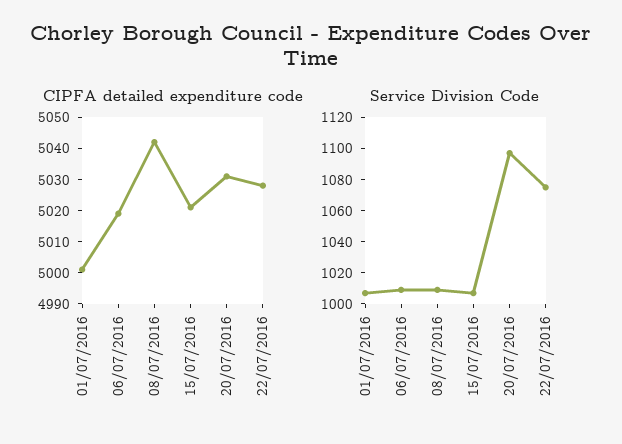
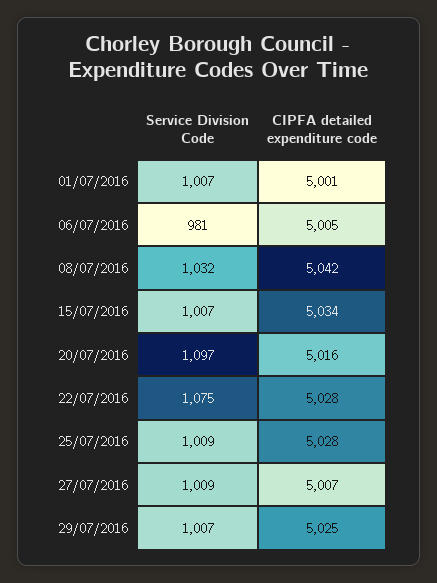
CIPFA detailed expenditure code, 06/07/2016: 5020 -> 5005
CIPFA detailed expenditure code, 15/07/2016: 5020 -> 5034
CIPFA detailed expenditure code, 20/07/2016: 5030 -> 5016
Service Division Code, 06/07/2016: 1010 -> 981
Service Division Code, 08/07/2016: 1010 -> 1032
Service Division Code, 25/07/2016: none -> 1009
CIPFA detailed expenditure code, 25/07/2016: none -> 5028
Service Division Code, 27/07/2016: none -> 1009
CIPFA detailed expenditure code, 27/07/2016: none -> 5007
Service Division Code, 29/07/2016: none -> 1007
CIPFA detailed expenditure code, 29/07/2016: none -> 5025

